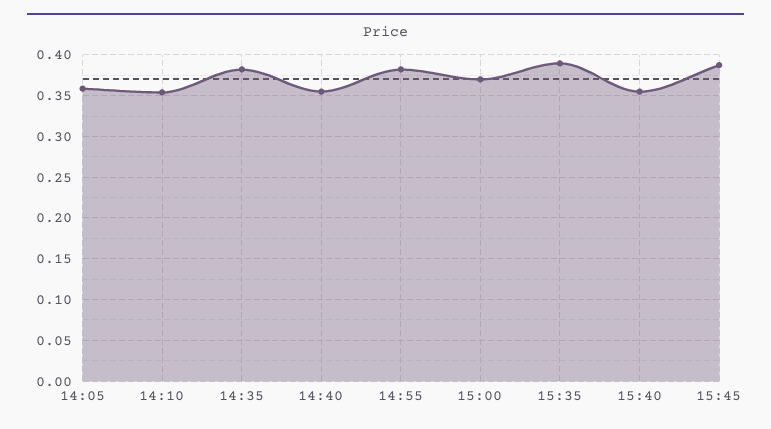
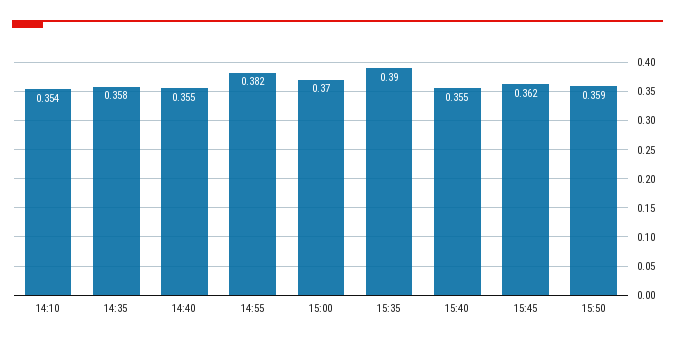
14:05: 0.36 -> none
14:35: 0.38 -> 0.358
15:45: 0.39 -> 0.362
15:50: none -> 0.359

